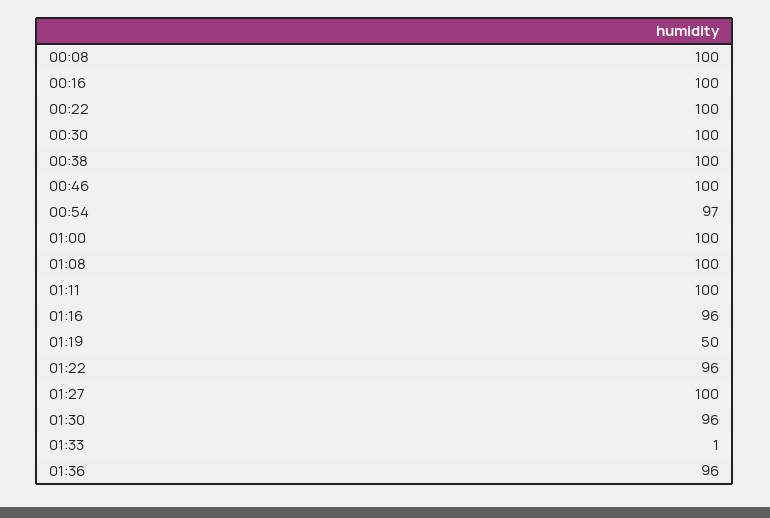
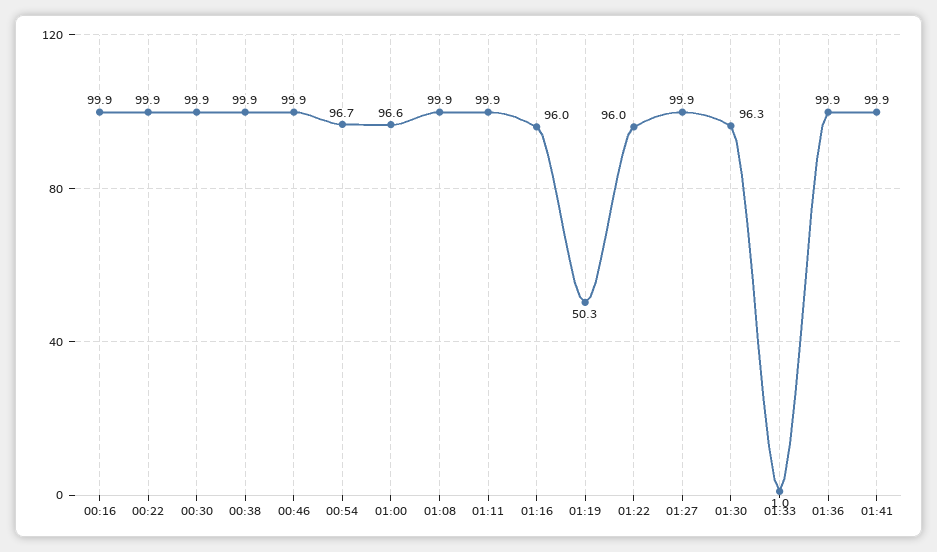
00:08: 100 -> none
01:00: 100 -> 96.6
01:36: 96 -> 99.9
01:41: none -> 99.9

